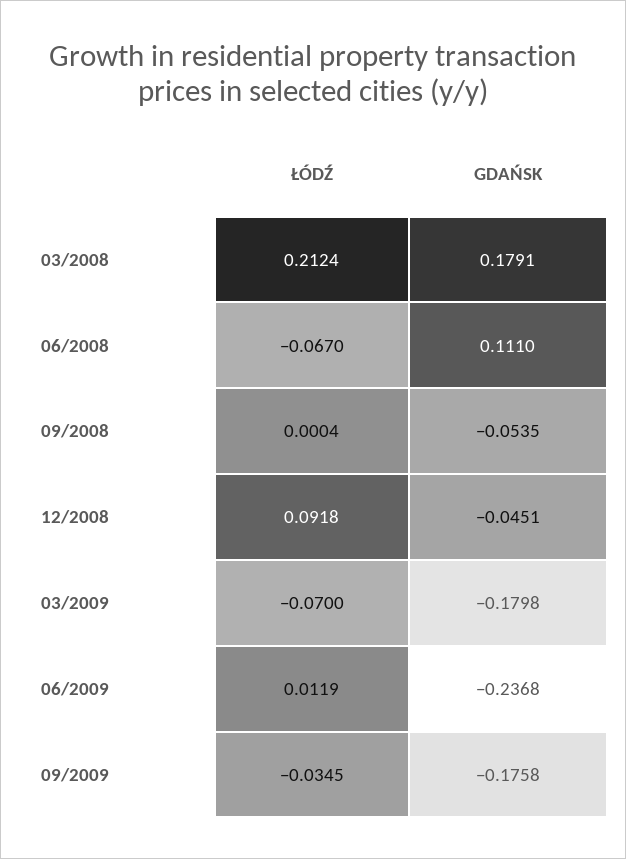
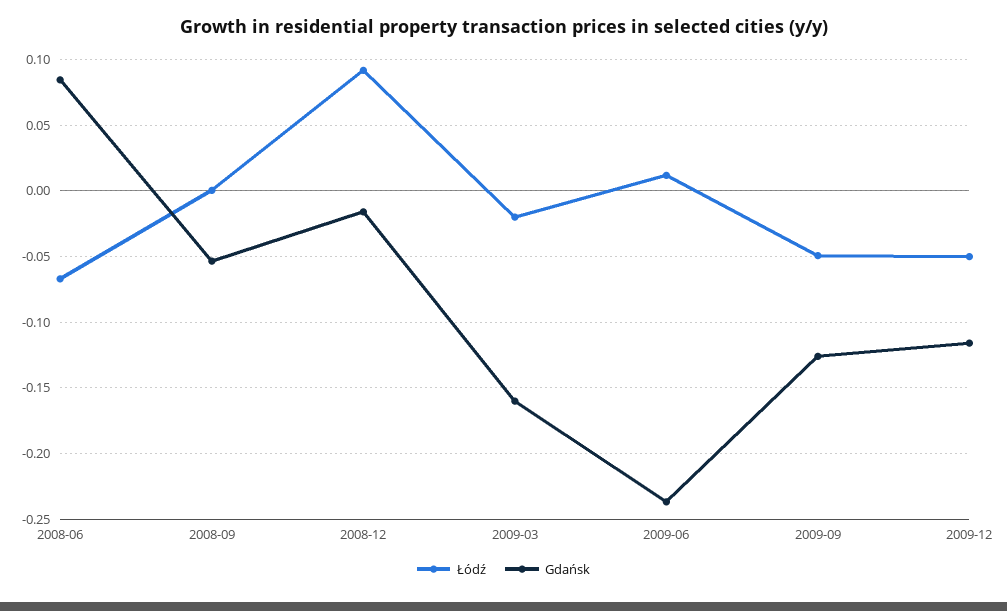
ŁÓDŹ, 03/2008: 0.2124 -> none
GDAŃSK, 03/2008: 0.1791 -> none
GDAŃSK, 06/2008: 0.111 -> 0.085
GDAŃSK, 12/2008: -0.0451 -> -0.015
ŁÓDŹ, 03/2009: -0.07 -> -0.02
GDAŃSK, 03/2009: -0.1798 -> -0.16
ŁÓDŹ, 09/2009: -0.0345 -> -0.05
GDAŃSK, 09/2009: -0.1758 -> -0.125
ŁÓDŹ, 2009-12: none -> -0.05
GDAŃSK, 2009-12: none -> -0.115

